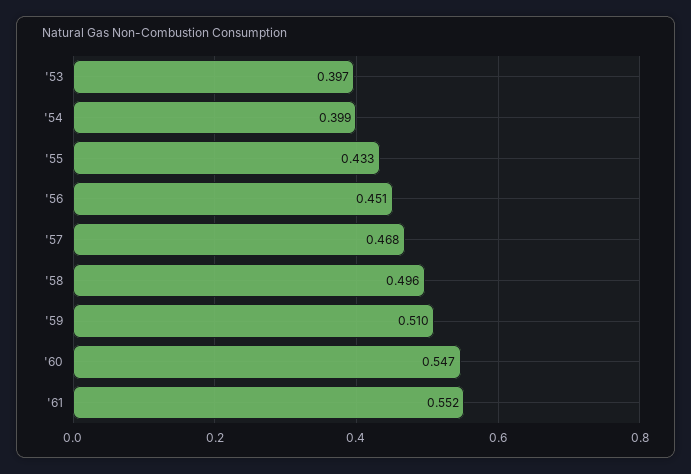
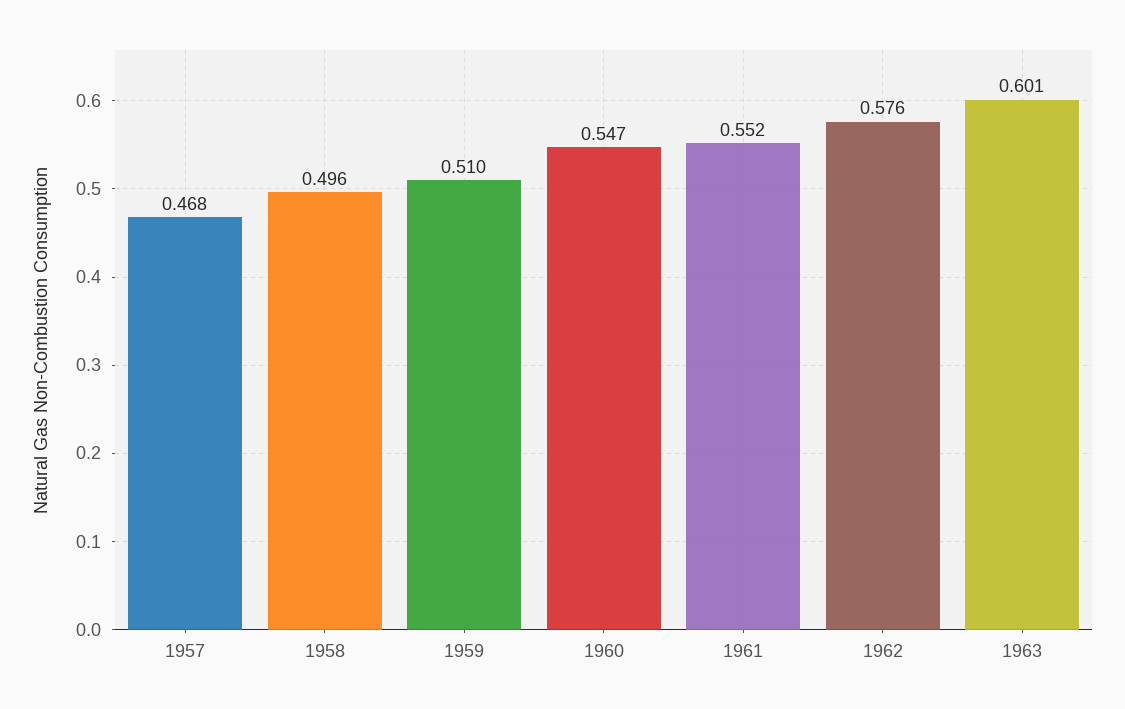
'53: 0.397 -> none
'54: 0.399 -> none
'55: 0.433 -> none
'56: 0.451 -> none
1962: none -> 0.576
1963: none -> 0.601

